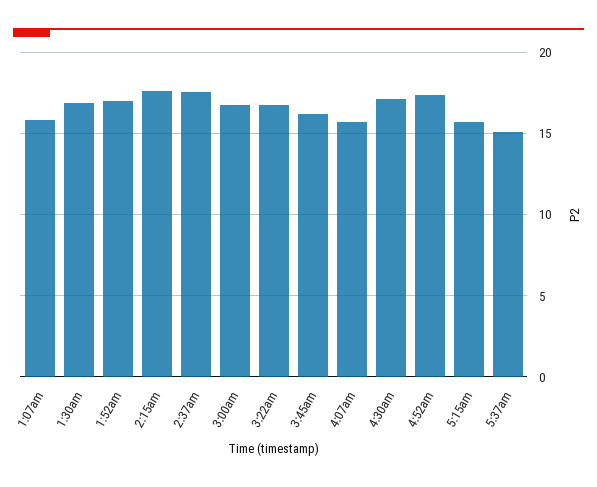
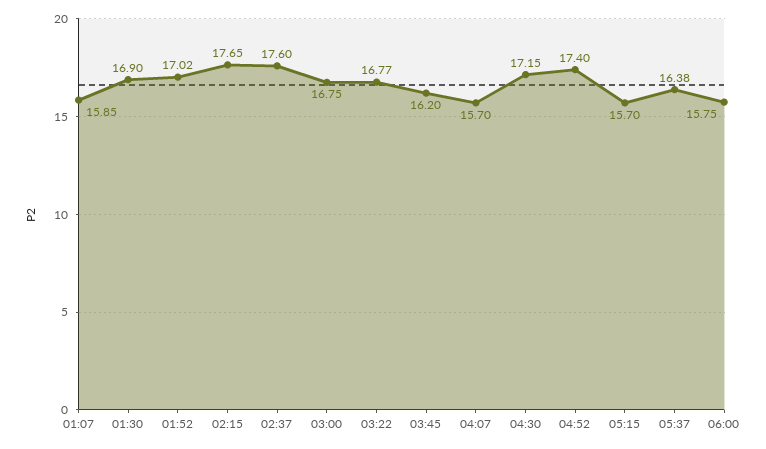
5:37am: 15 -> 16.38
06:00: none -> 15.75

